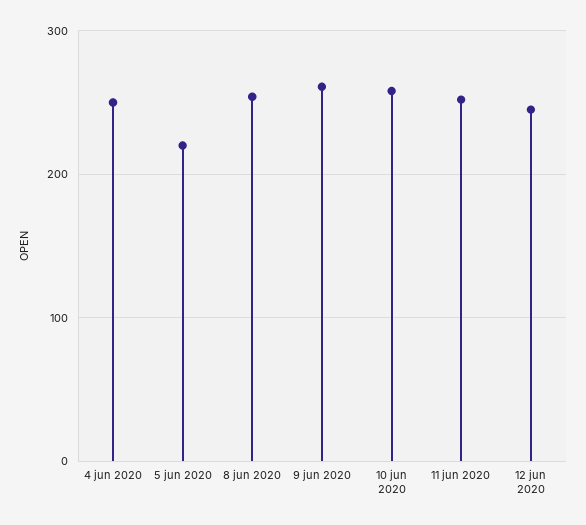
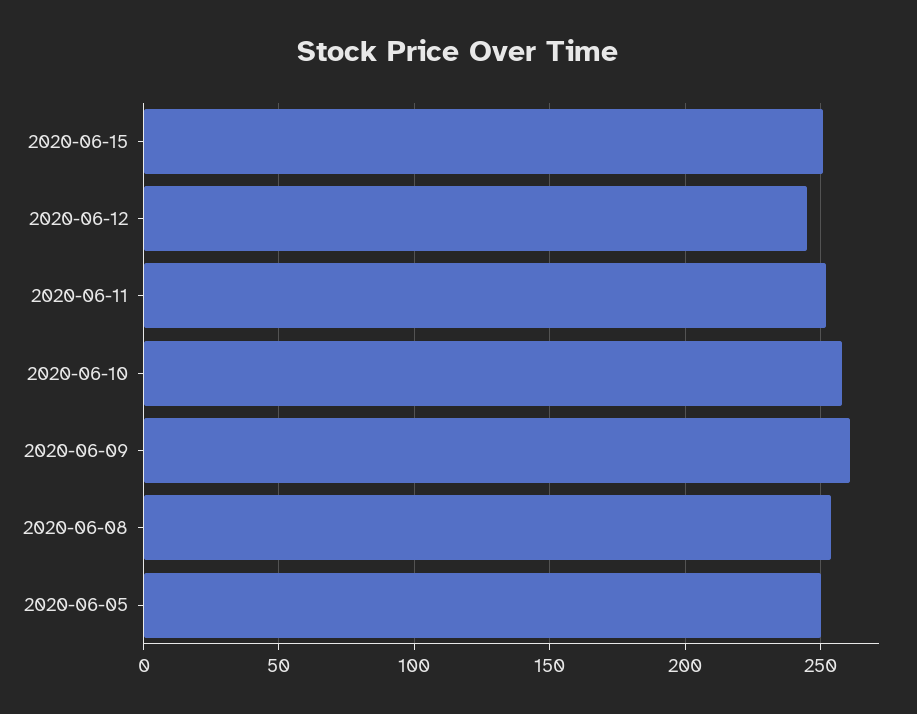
4 jun 2020: 250 -> none
5 jun 2020: 220 -> 250
2020-06-15: none -> 250

